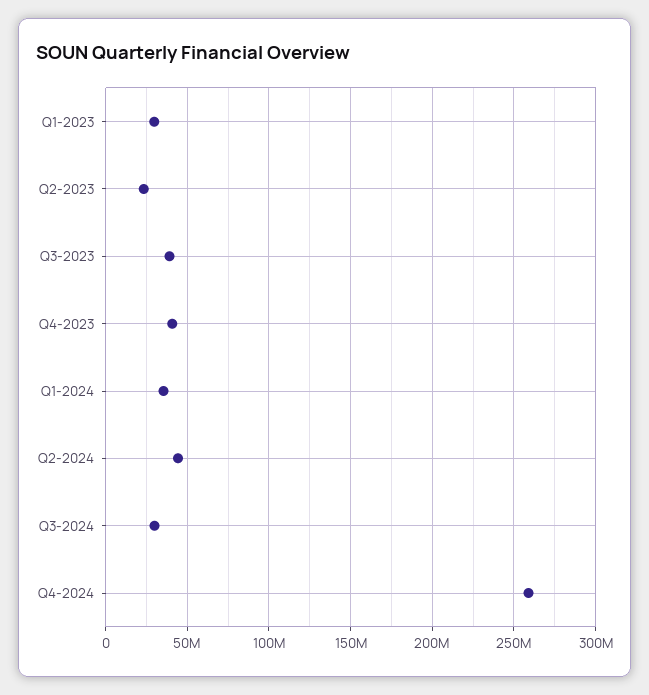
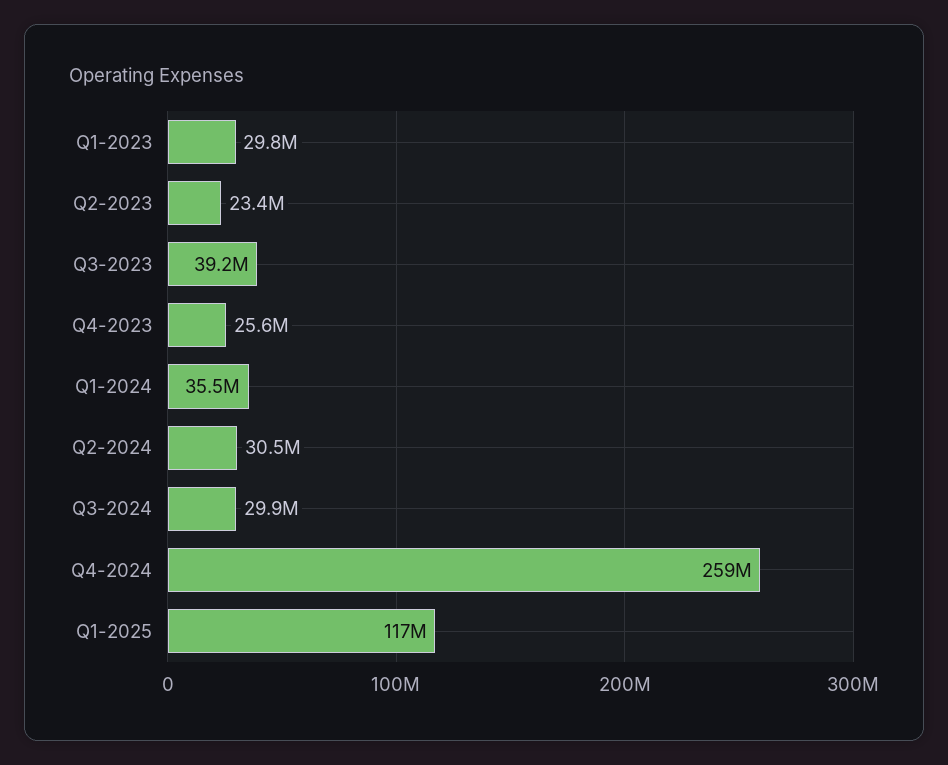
Q4-2023: 40000000 -> 25600000
Q2-2024: 45000000 -> 30500000
Q1-2025: none -> 117000000

